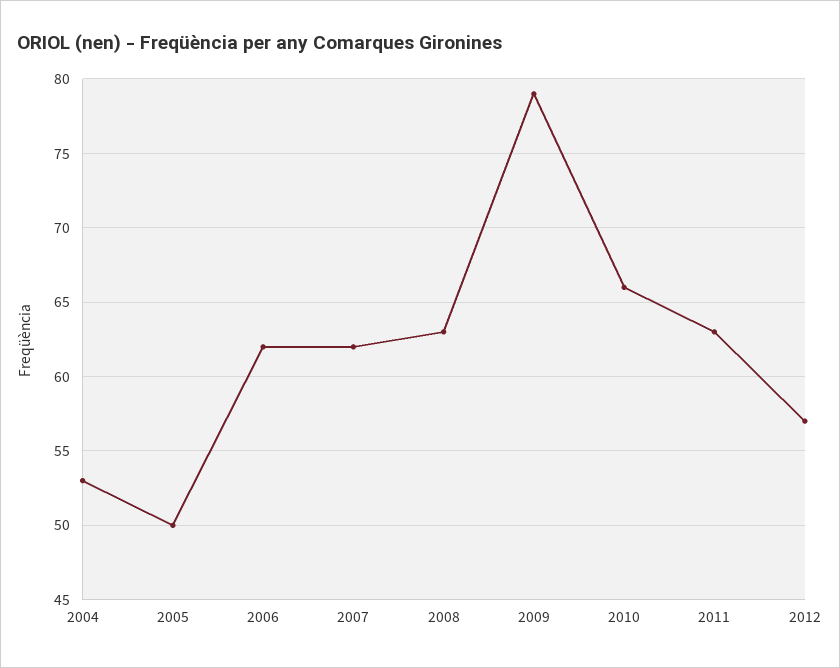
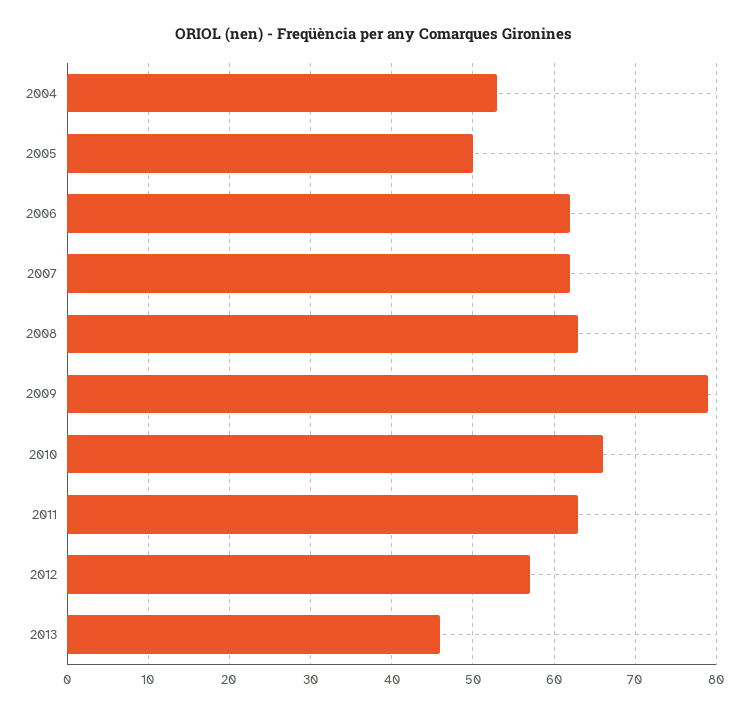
2013: none -> 46

